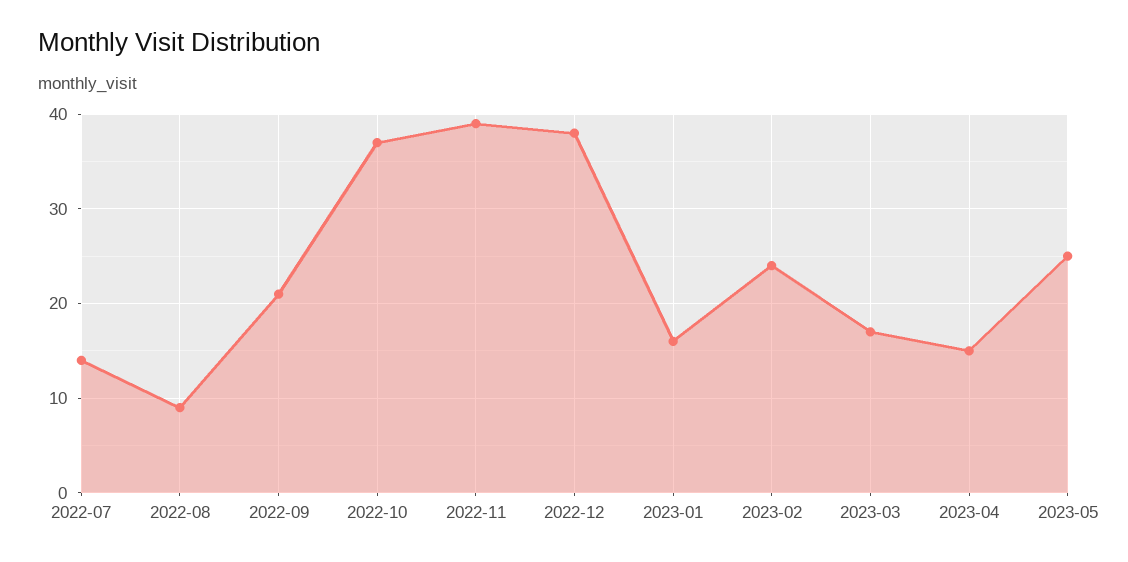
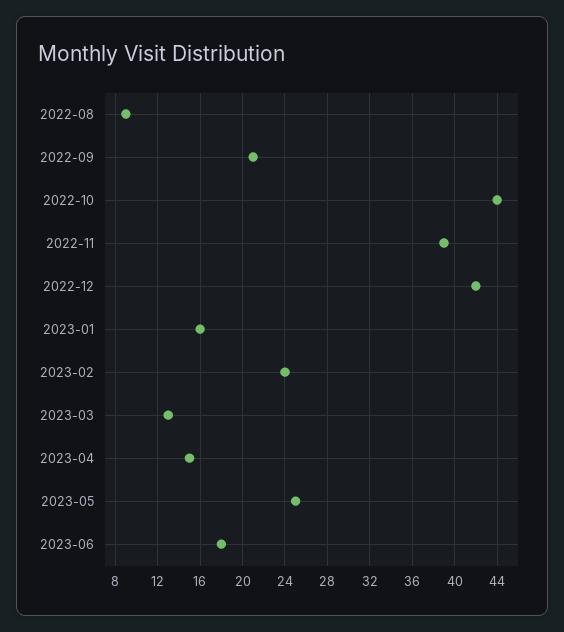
2022-07: 14 -> none
2022-10: 37 -> 44
2022-12: 38 -> 42
2023-03: 17 -> 13
2023-06: none -> 18

